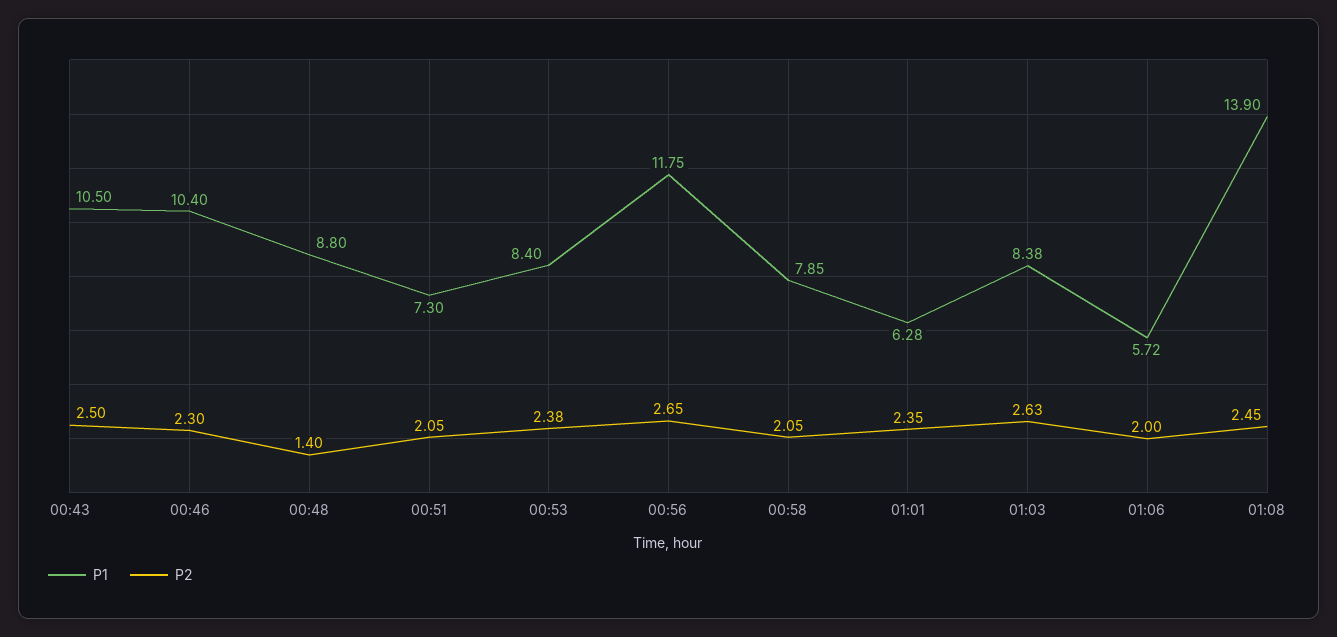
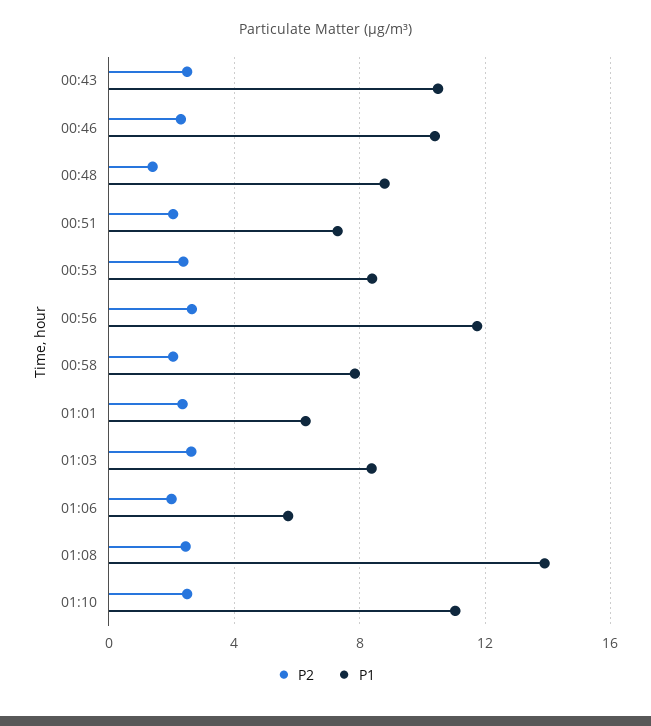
P2, 01:10: none -> 2.5
P1, 01:10: none -> 11

